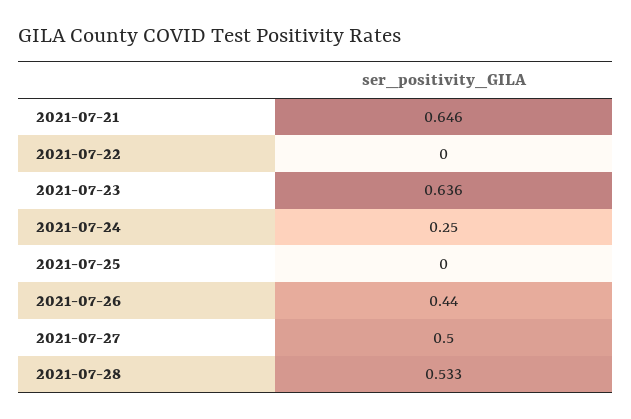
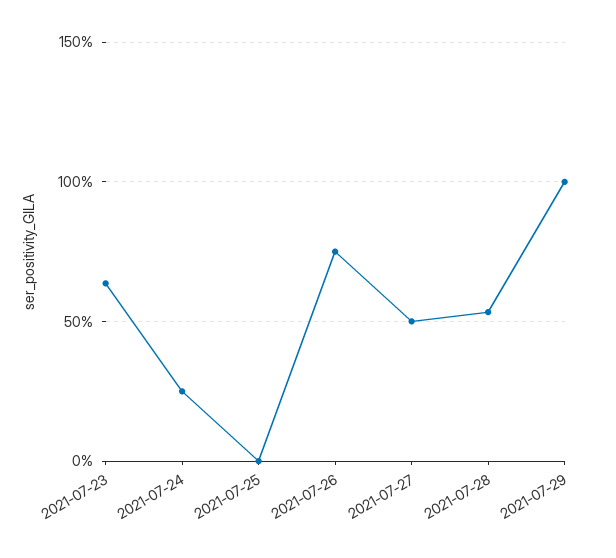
2021-07-21: 0.646 -> none
2021-07-22: 0 -> none
2021-07-26: 0.44 -> 0.75
2021-07-29: none -> 1

